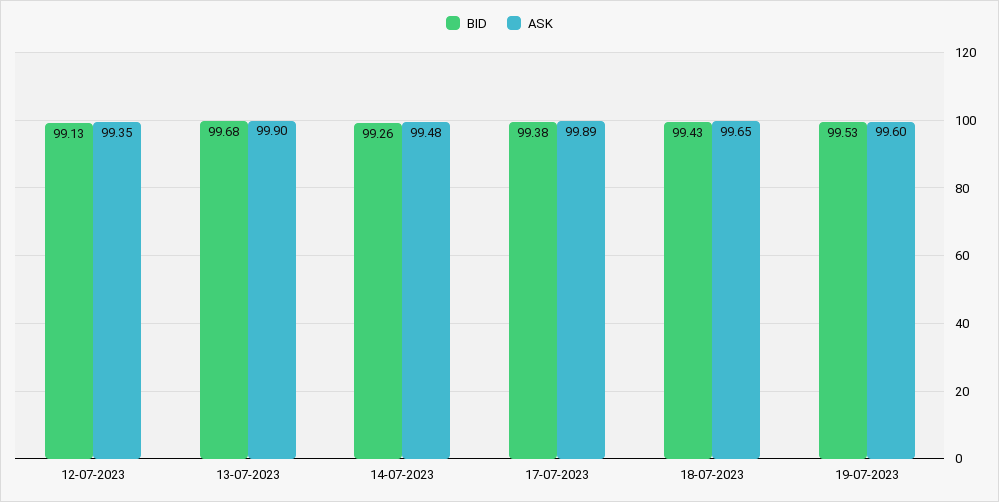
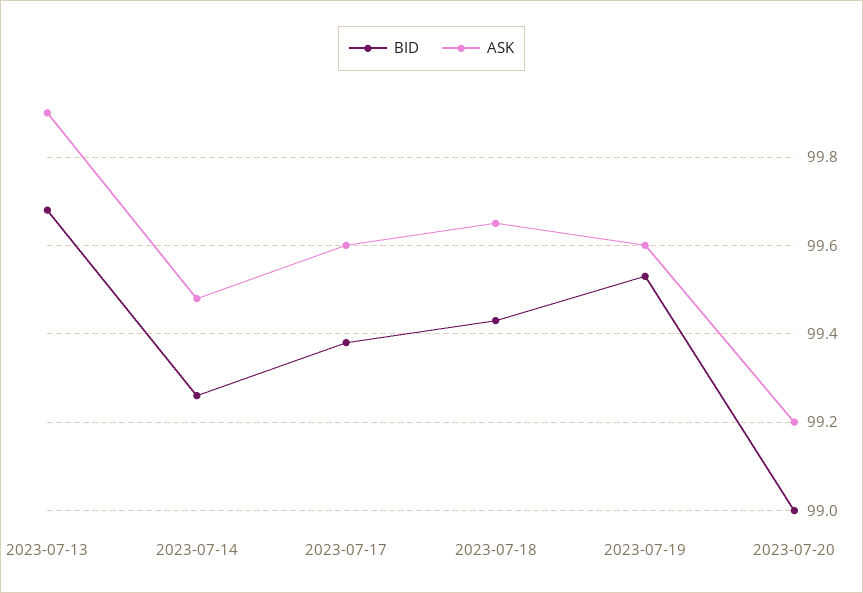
BID, 12-07-2023: 99.13 -> none
ASK, 12-07-2023: 99.35 -> none
ASK, 17-07-2023: 99.89 -> 99.6
BID, 2023-07-20: none -> 99
ASK, 2023-07-20: none -> 99.2

